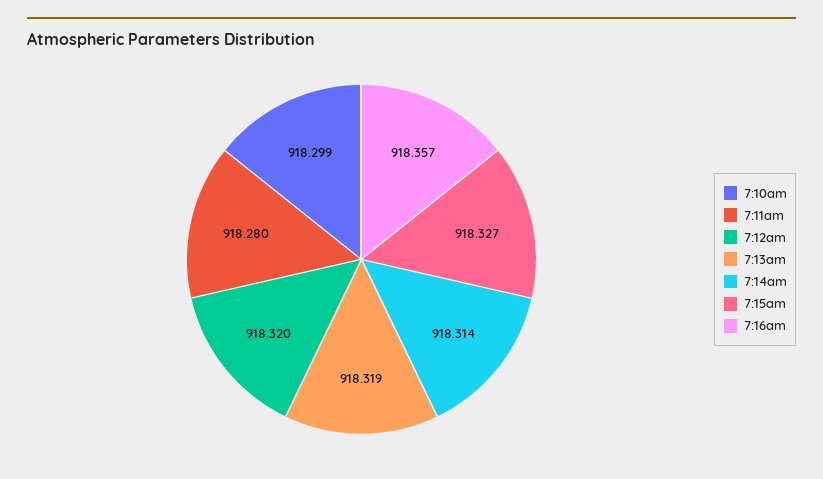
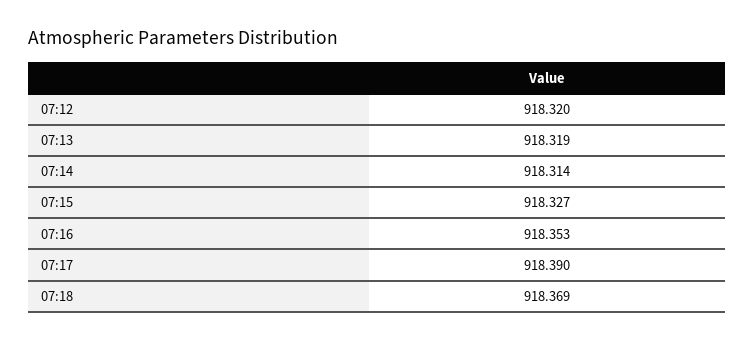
7:10am: 918.299 -> none
7:11am: 918.28 -> none
7:16am: 918.357 -> 918.353
07:17: none -> 918.39
07:18: none -> 918.369

